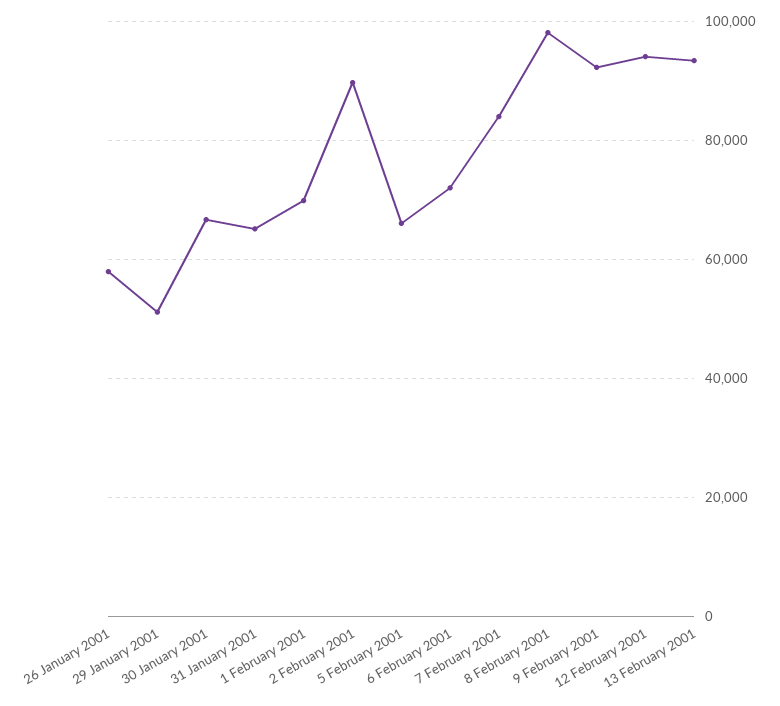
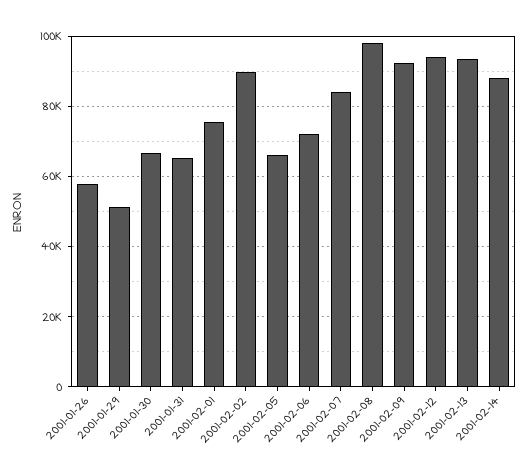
1 February 2001: 70000 -> 76000
2001-02-14: none -> 88000

